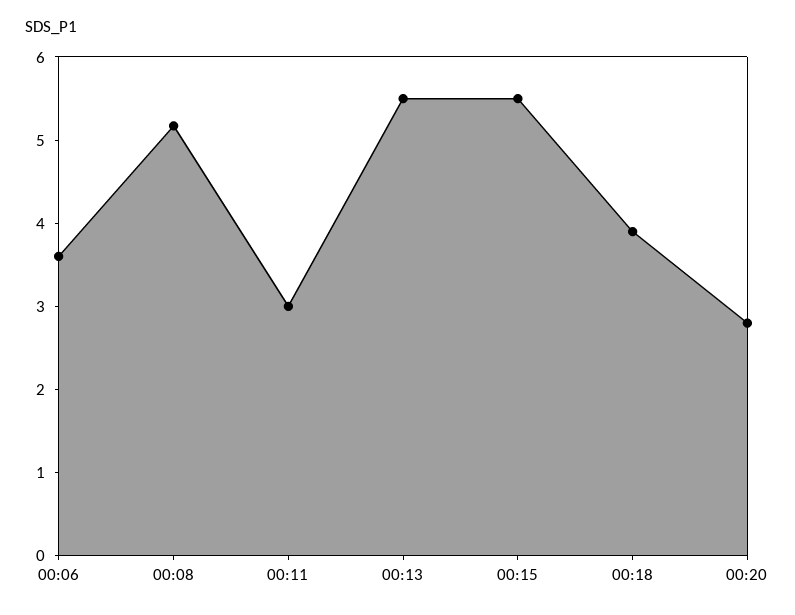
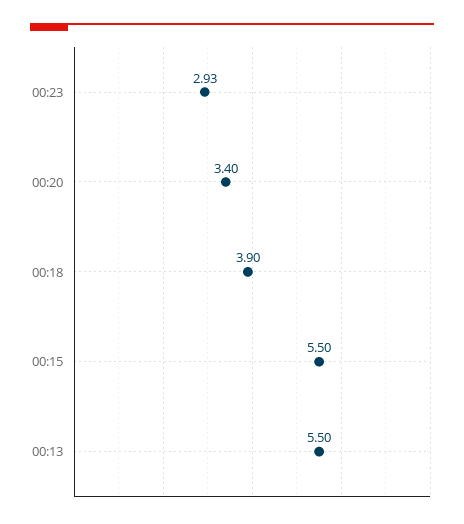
00:06: 3.6 -> none
00:08: 5.2 -> none
00:11: 3 -> none
00:20: 2.8 -> 3.4
00:23: none -> 2.93

